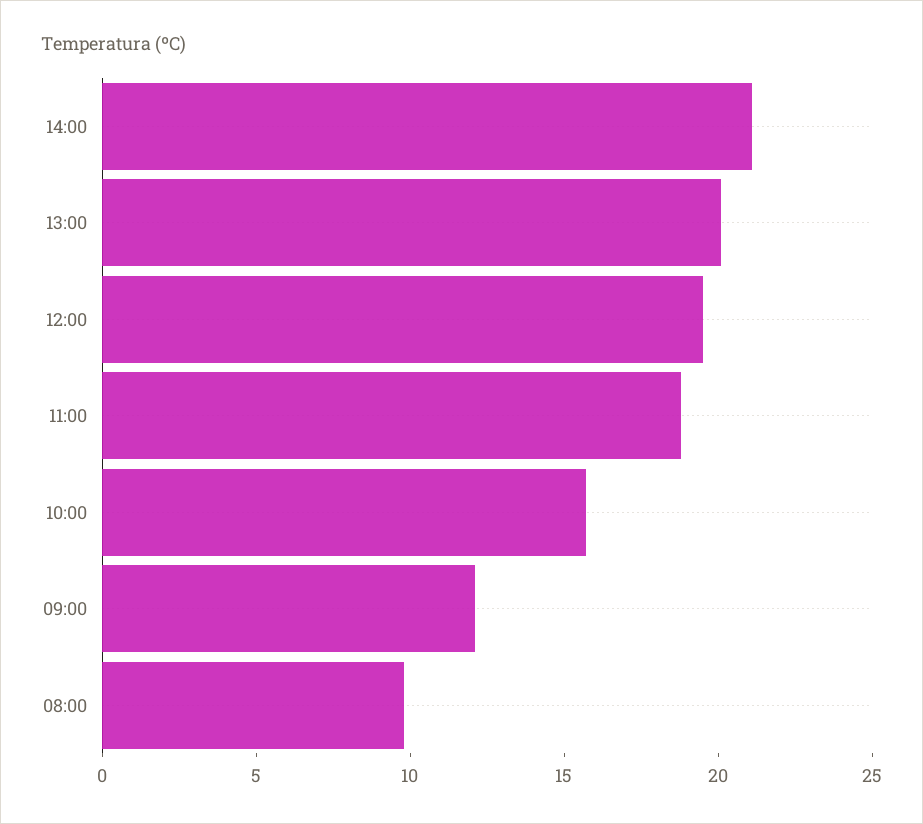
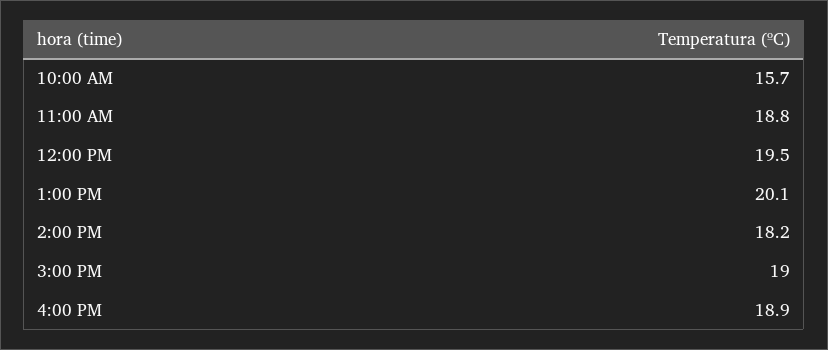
14:00: 21 -> 18.2
09:00: 12 -> none
08:00: 10 -> none
3:00 PM: none -> 19
4:00 PM: none -> 18.9

